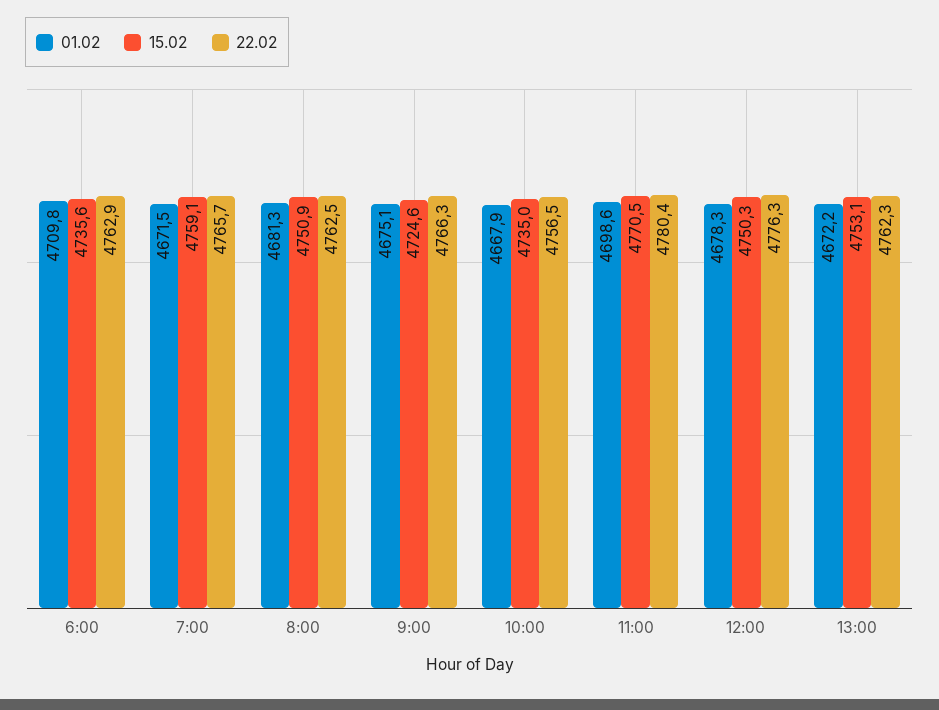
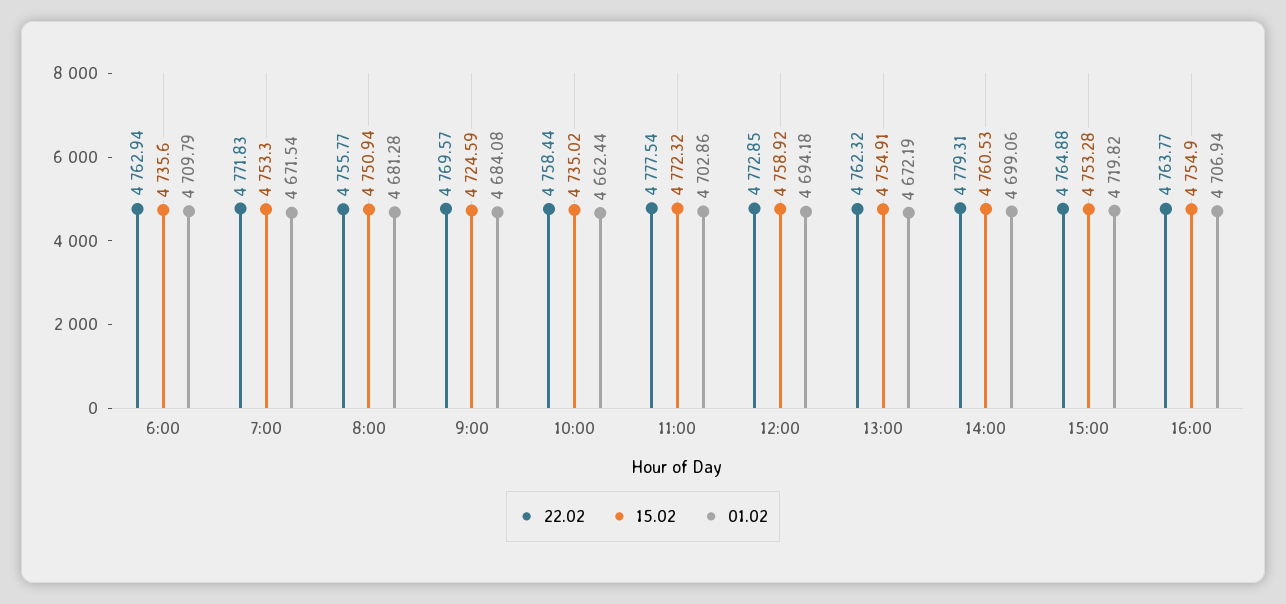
15.02, 7:00: 4759.1 -> 4753.3
22.02, 7:00: 4765.7 -> 4771.83
22.02, 8:00: 4762.5 -> 4755.77
01.02, 9:00: 4675.1 -> 4684.08
22.02, 9:00: 4766.3 -> 4769.57
01.02, 10:00: 4667.9 -> 4662.44
22.02, 10:00: 4756.5 -> 4758.44
01.02, 11:00: 4698.6 -> 4702.86
15.02, 11:00: 4770.5 -> 4772.32
22.02, 11:00: 4780.4 -> 4777.54
01.02, 12:00: 4678.3 -> 4694.18
15.02, 12:00: 4750.3 -> 4758.92
22.02, 12:00: 4776.3 -> 4772.85
15.02, 13:00: 4753.1 -> 4754.91
22.02, 14:00: none -> 4779.31
15.02, 14:00: none -> 4760.53
01.02, 14:00: none -> 4699.06
22.02, 15:00: none -> 4764.88
15.02, 15:00: none -> 4753.28
01.02, 15:00: none -> 4719.82
22.02, 16:00: none -> 4763.77
15.02, 16:00: none -> 4754.9
01.02, 16:00: none -> 4706.94

